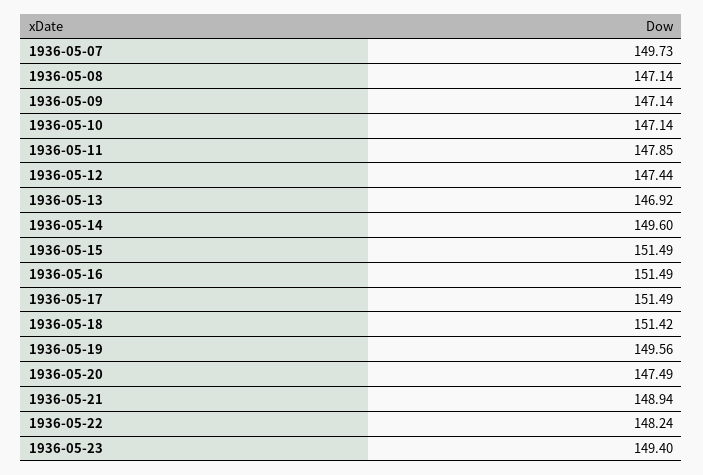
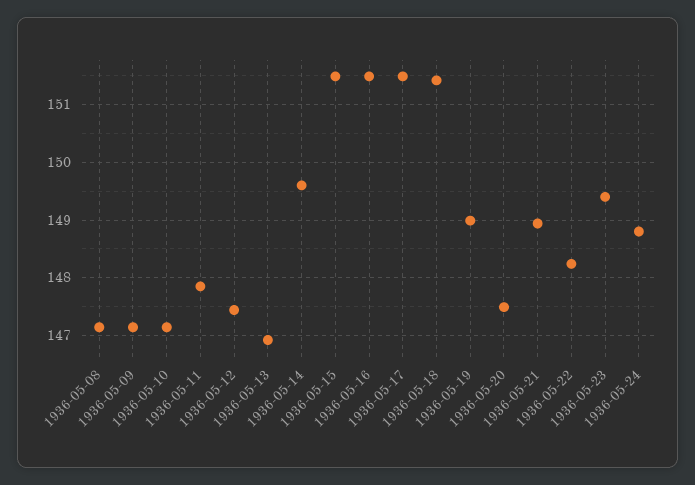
1936-05-07: 149.73 -> none
1936-05-19: 149.56 -> 149
1936-05-24: none -> 148.8

